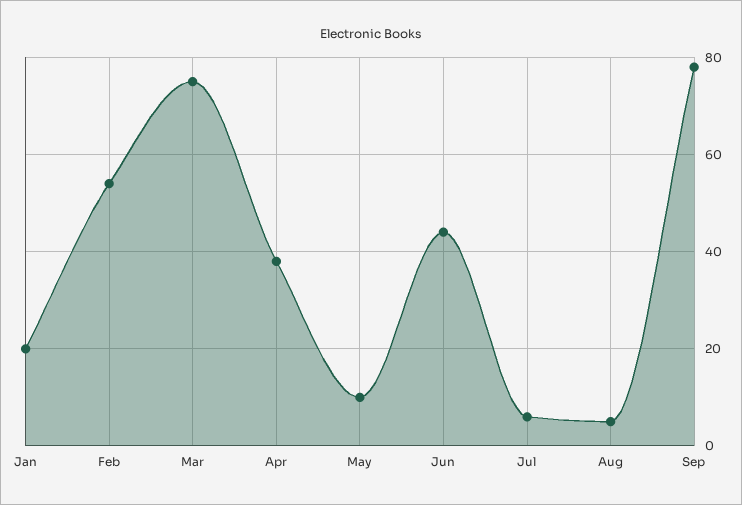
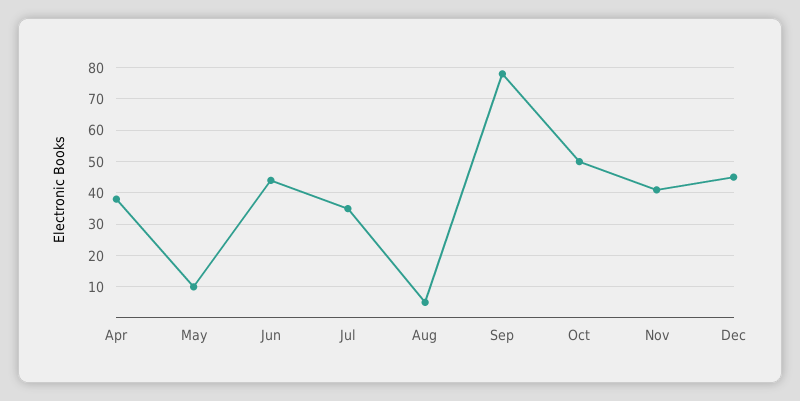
Jan: 20 -> none
Feb: 55 -> none
Mar: 75 -> none
Jul: 5 -> 35
Oct: none -> 50
Nov: none -> 40
Dec: none -> 45

